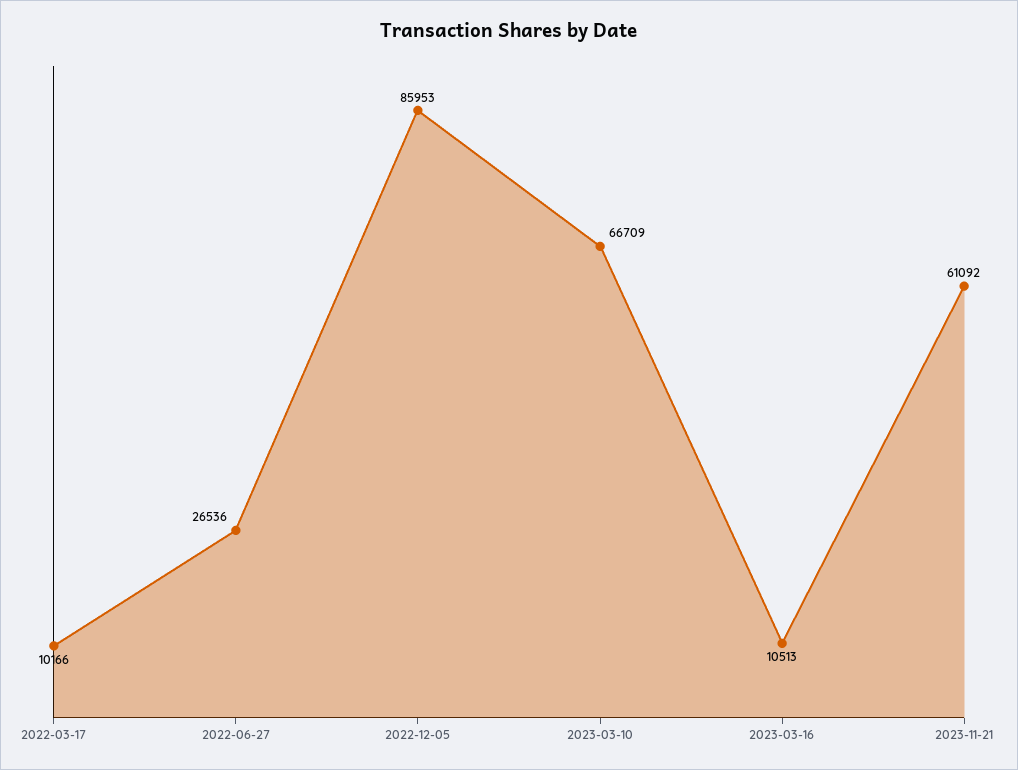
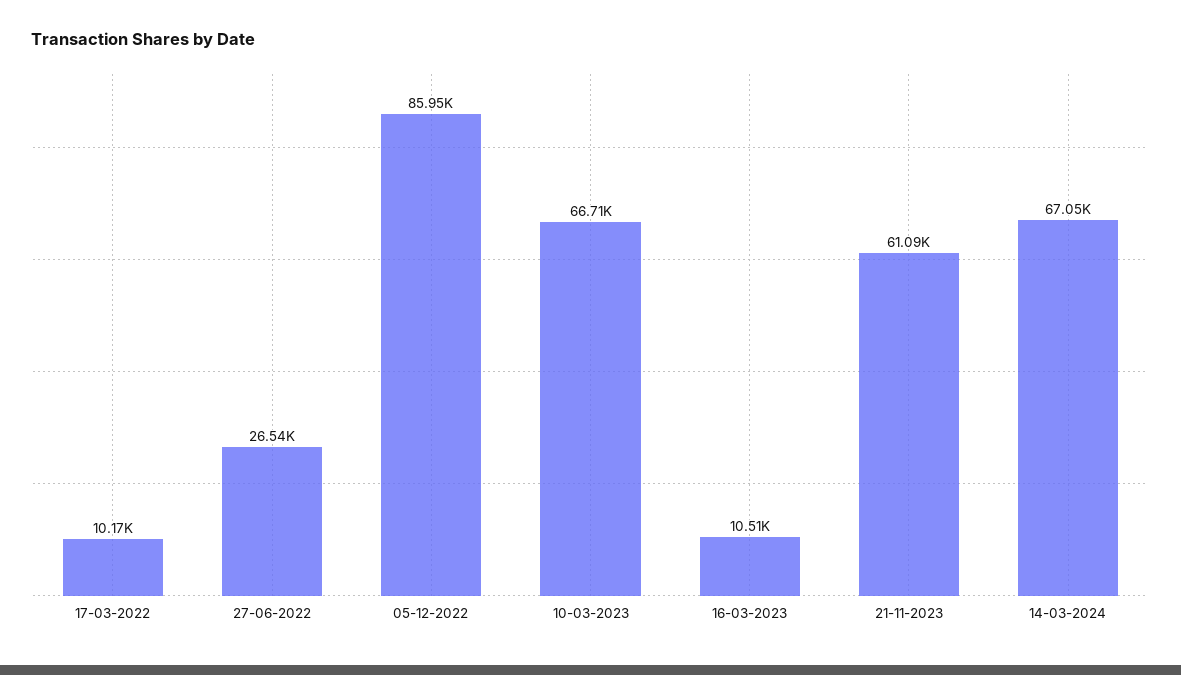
14-03-2024: none -> 67050

